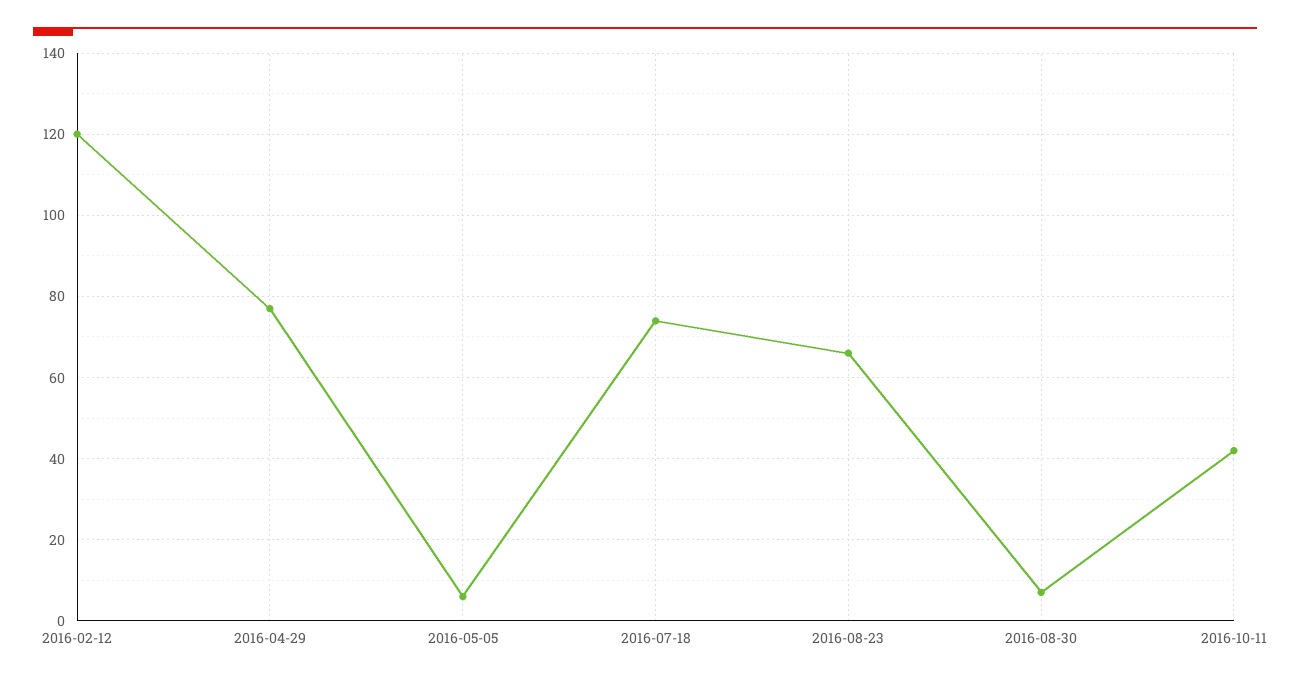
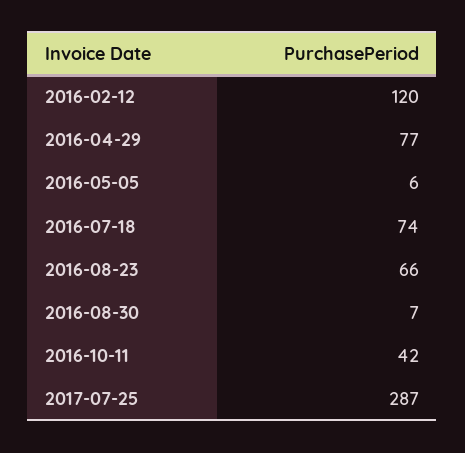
2017-07-25: none -> 287

